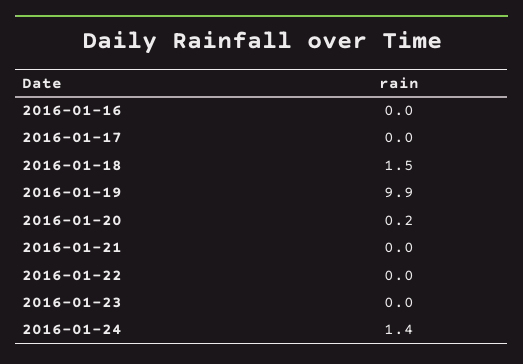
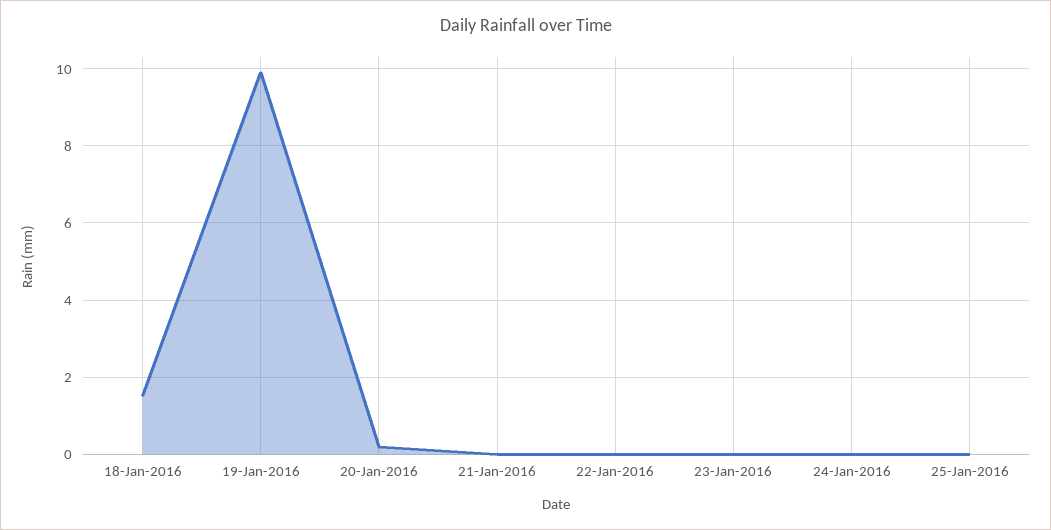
2016-01-16: 0 -> none
2016-01-17: 0 -> none
2016-01-24: 1.4 -> 0
25-Jan-2016: none -> 0

